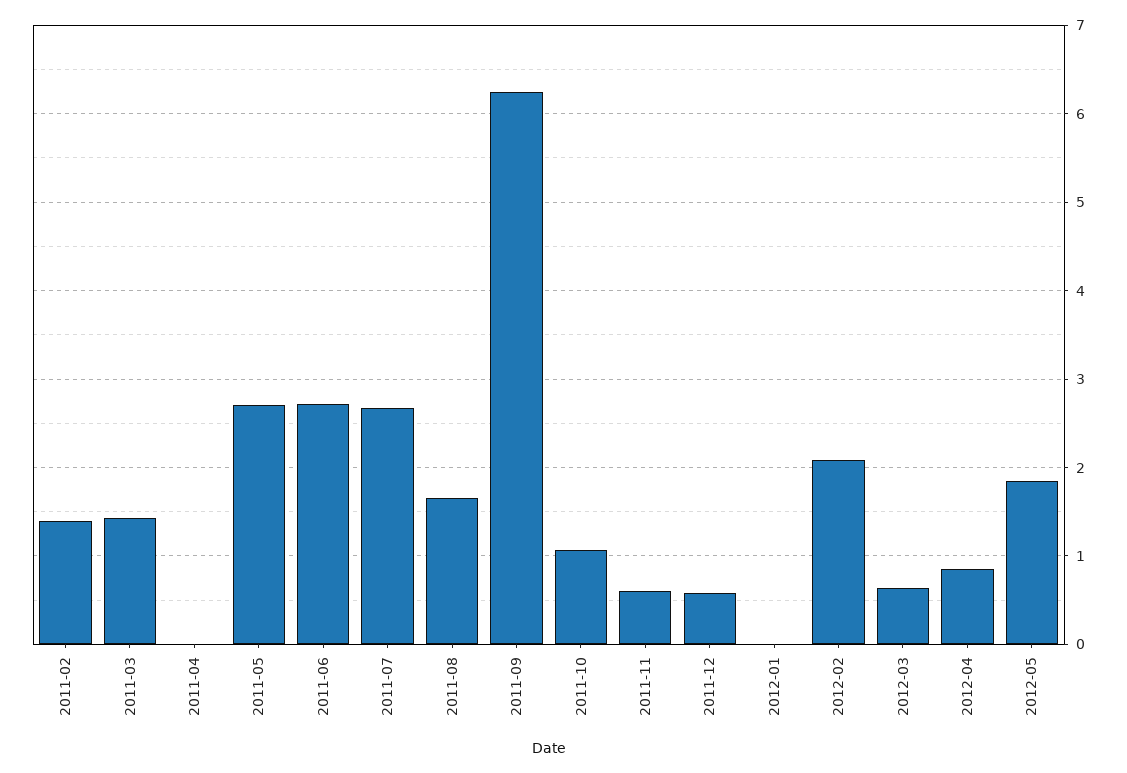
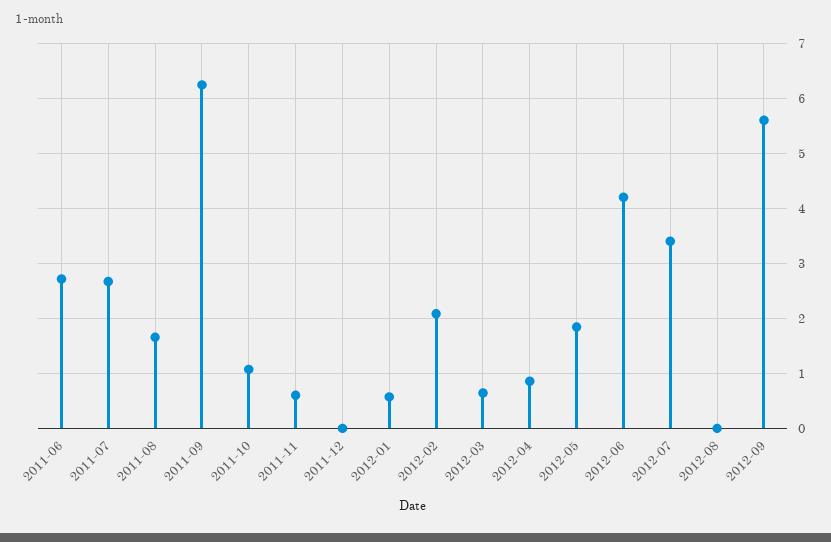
2011-02: 1.4 -> none
2011-03: 1.4 -> none
2011-04: 0 -> none
2011-05: 2.7 -> none
2011-12: 0.6 -> 0
2012-01: 0 -> 0.6
2012-06: none -> 4.2
2012-07: none -> 3.4
2012-08: none -> 0
2012-09: none -> 5.6

